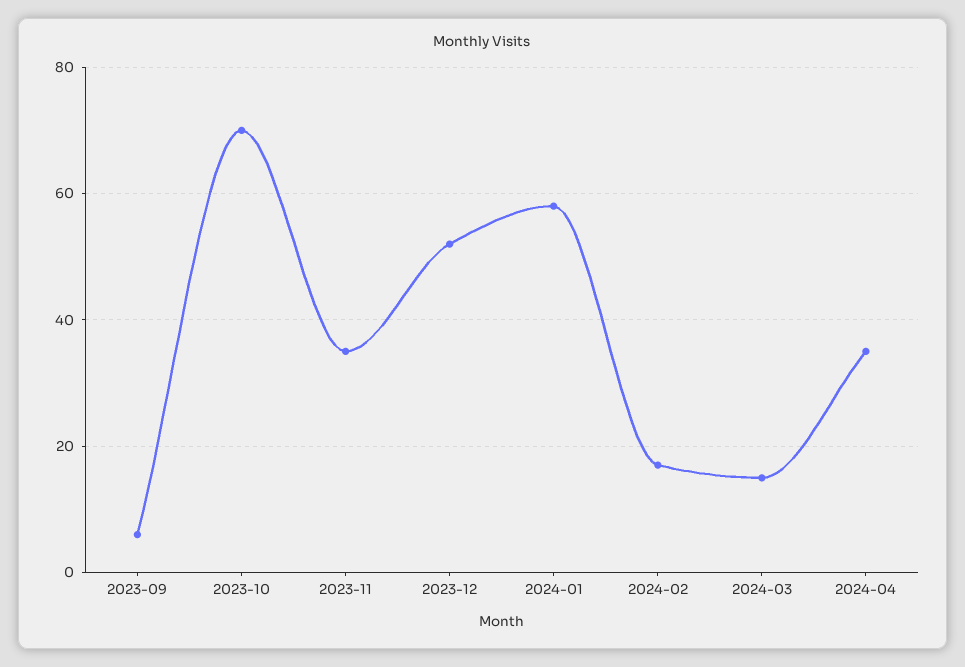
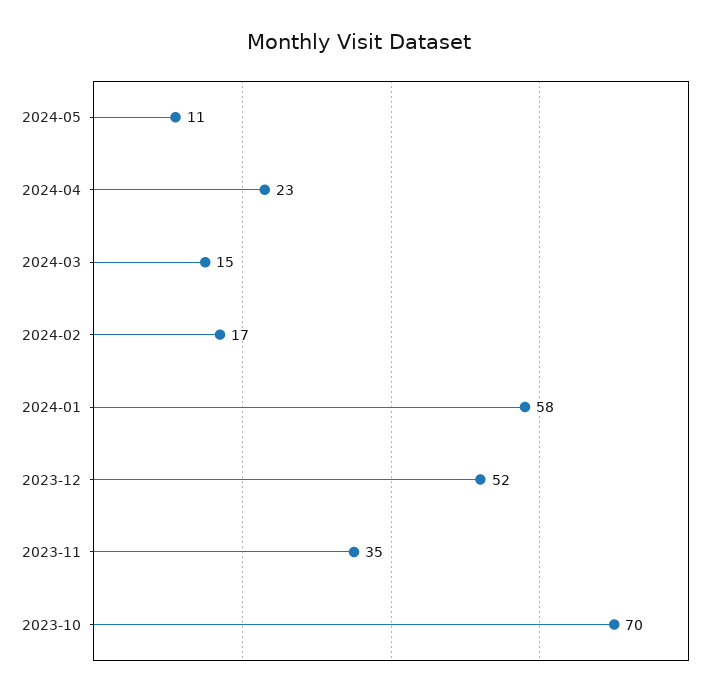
2023-09: 5 -> none
2024-04: 35 -> 23
2024-05: none -> 11

